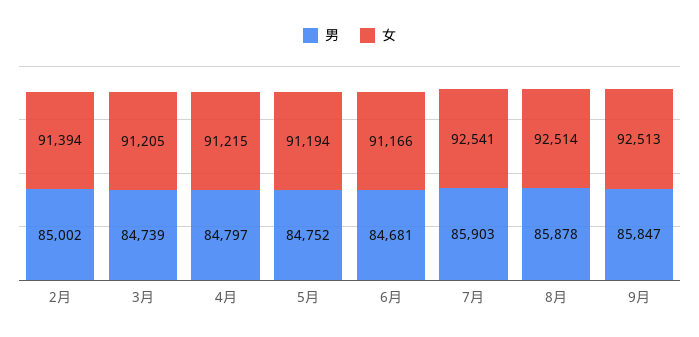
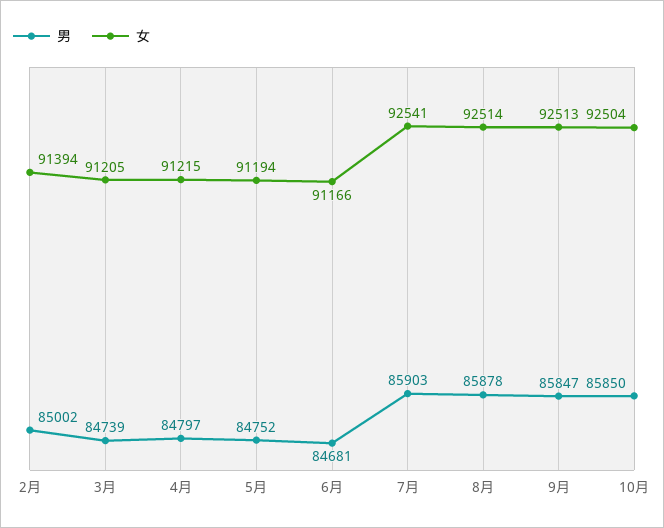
男, 10月: none -> 85850
女, 10月: none -> 92504

